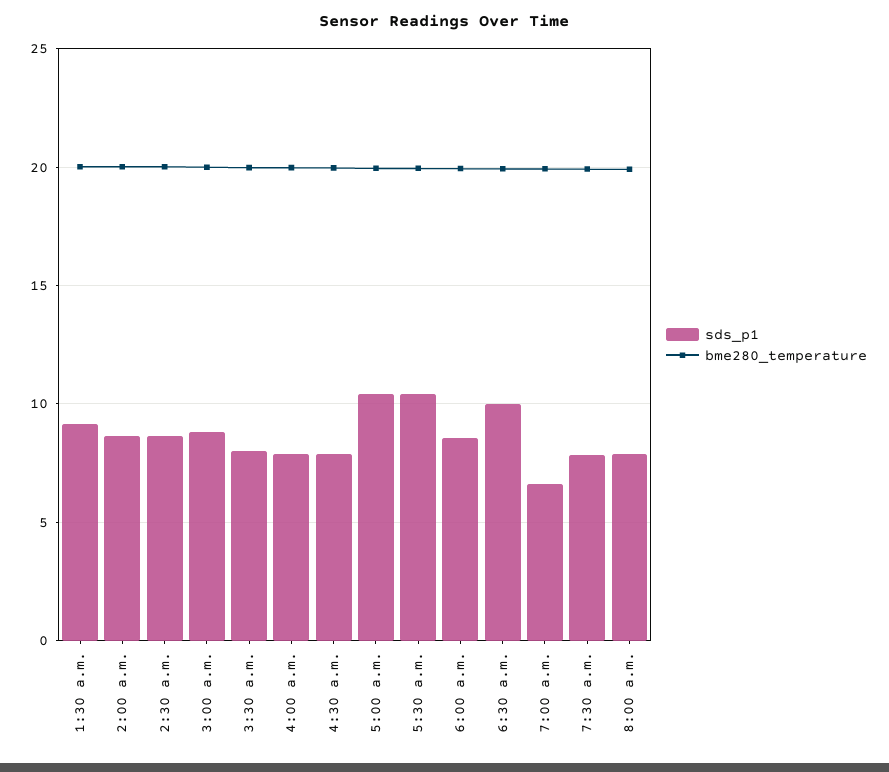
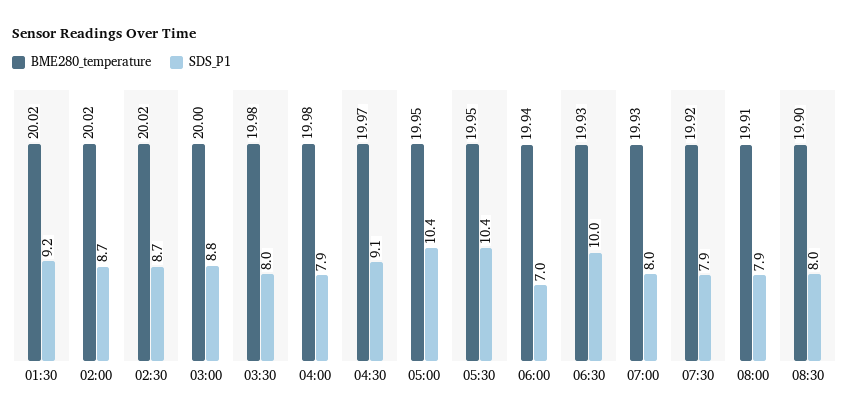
sds_p1, 4:30 a.m.: 8 -> 9.1
sds_p1, 6:00 a.m.: 8.5 -> 7
sds_p1, 7:00 a.m.: 6.5 -> 8
bme280_temperature, 08:30: none -> 19.9
sds_p1, 08:30: none -> 8

